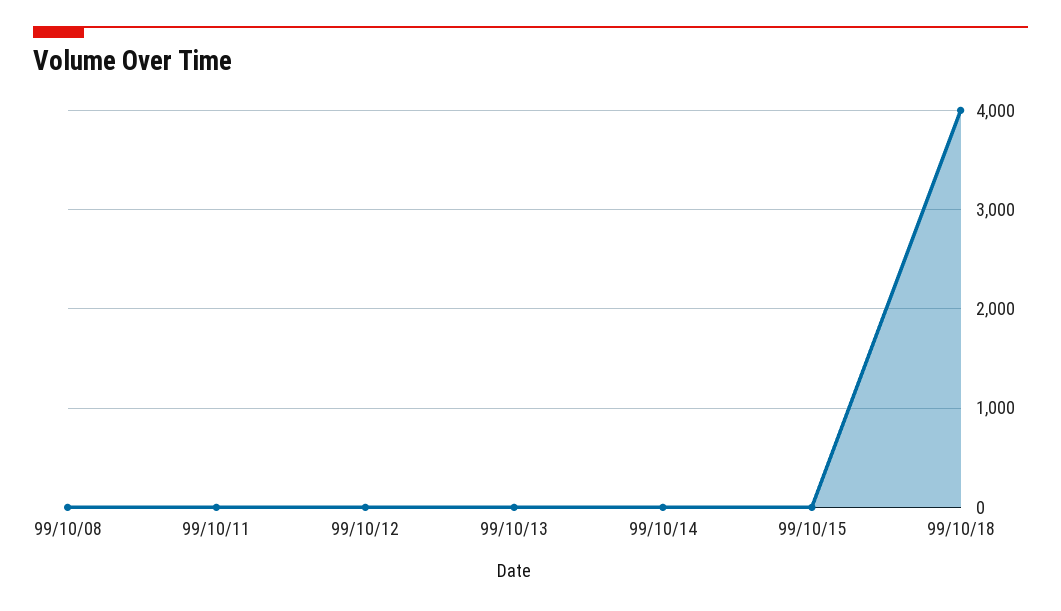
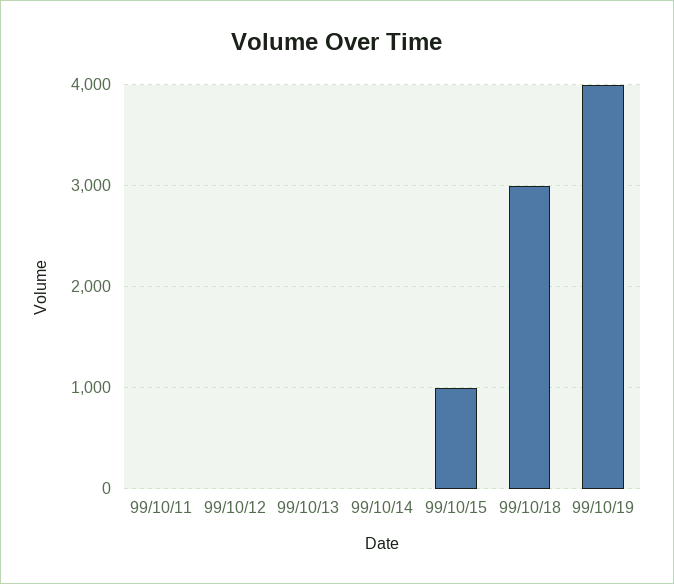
99/10/08: 0 -> none
99/10/15: 0 -> 1000
99/10/18: 4000 -> 3000
99/10/19: none -> 4000

